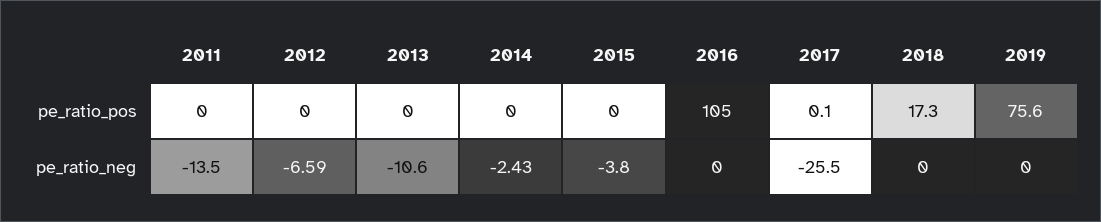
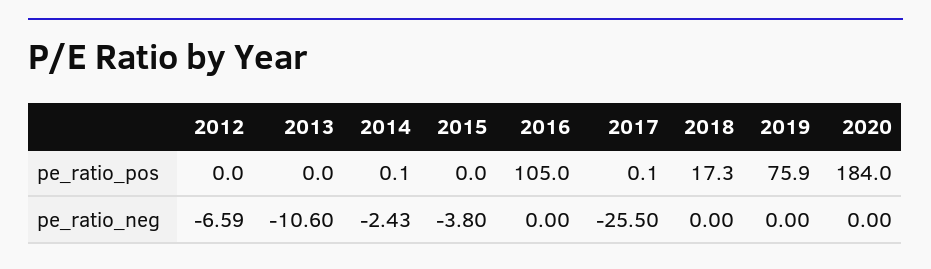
2011, pe_ratio_pos: 0 -> none
2014, pe_ratio_pos: 0 -> 0.1
2019, pe_ratio_pos: 75.6 -> 75.9
2011, pe_ratio_neg: -13.5 -> none
2020, pe_ratio_pos: none -> 184
2020, pe_ratio_neg: none -> 0

